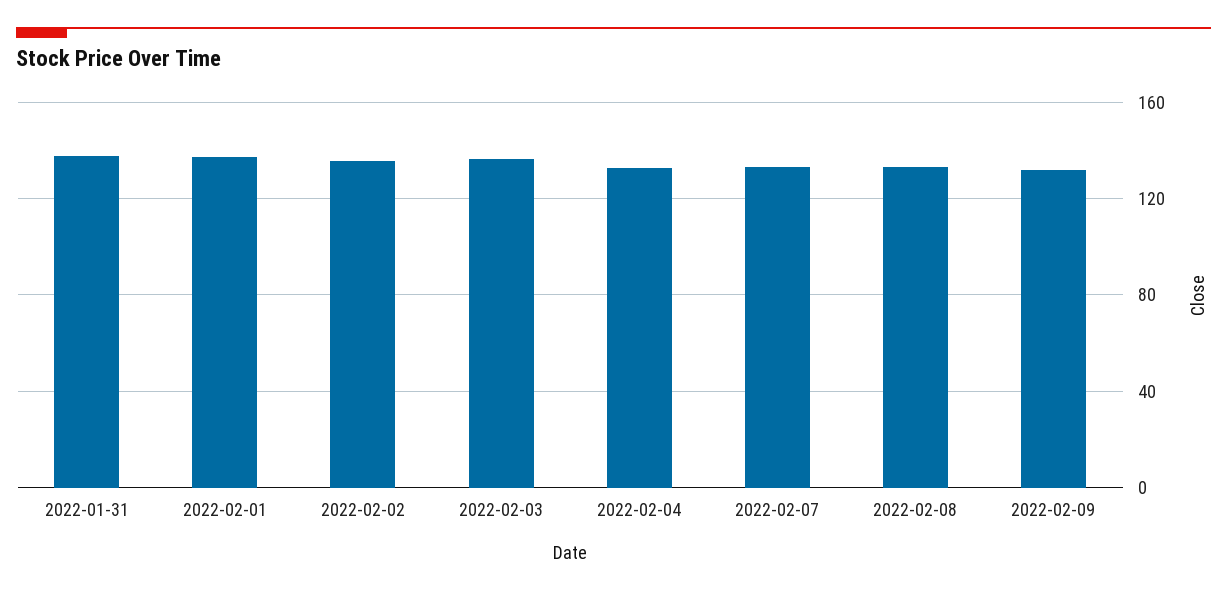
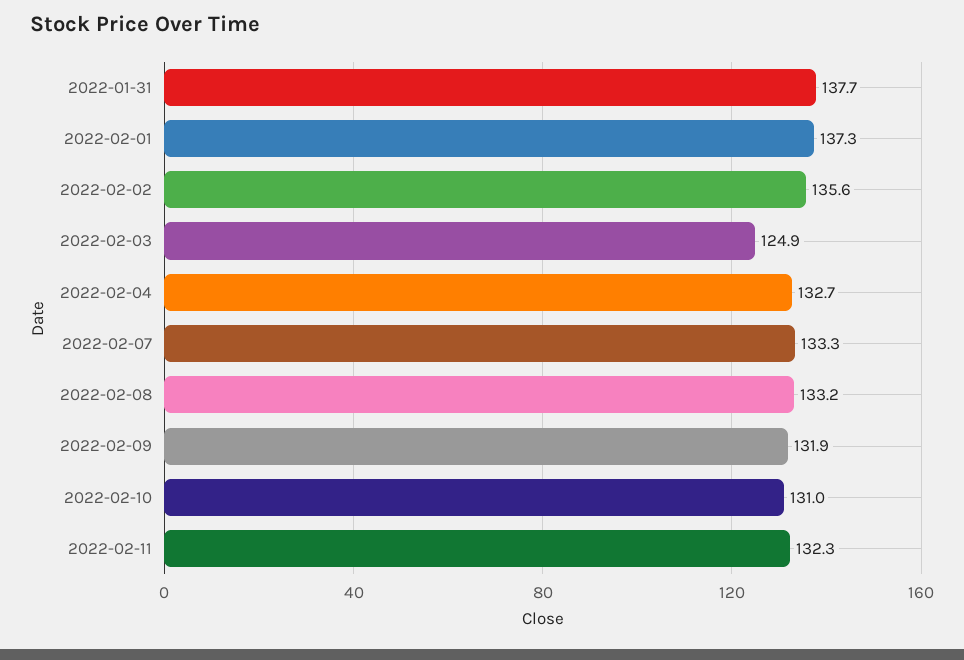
2022-02-03: 135 -> 124.9
2022-02-10: none -> 131
2022-02-11: none -> 132.3

